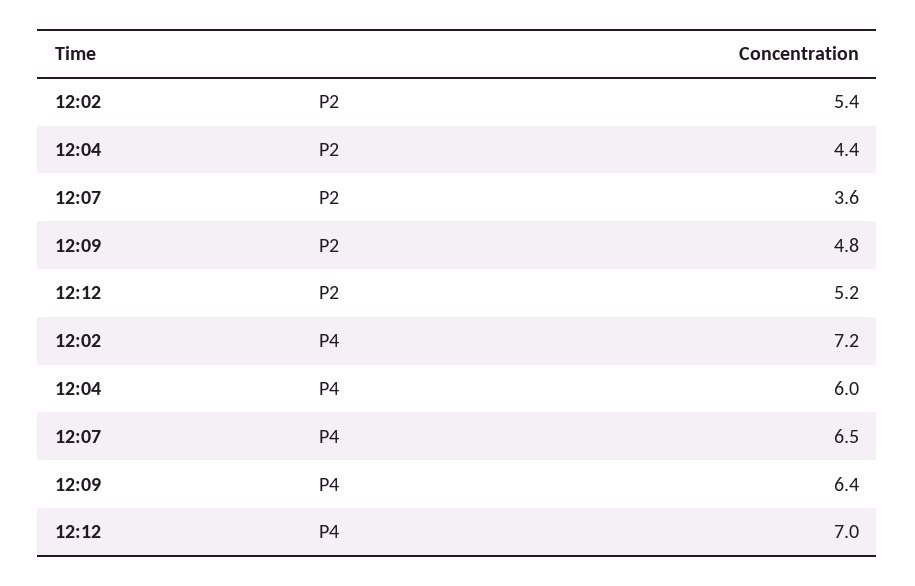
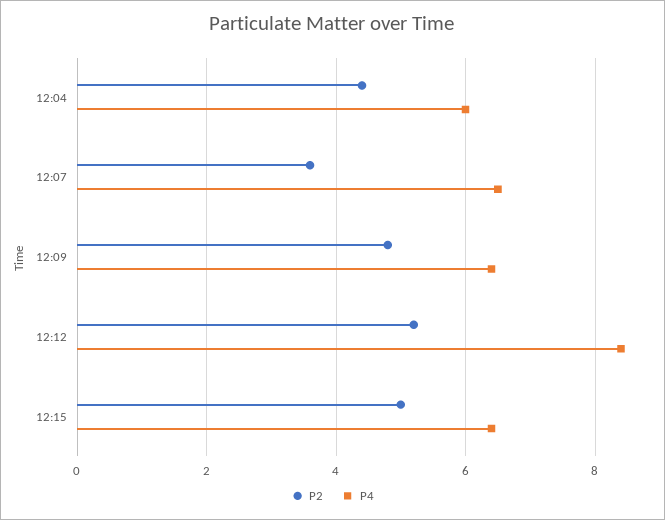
P2, 12:02: 5.4 -> none
P4, 12:02: 7.2 -> none
P4, 12:12: 7 -> 8.5
P2, 12:15: none -> 5
P4, 12:15: none -> 6.5

